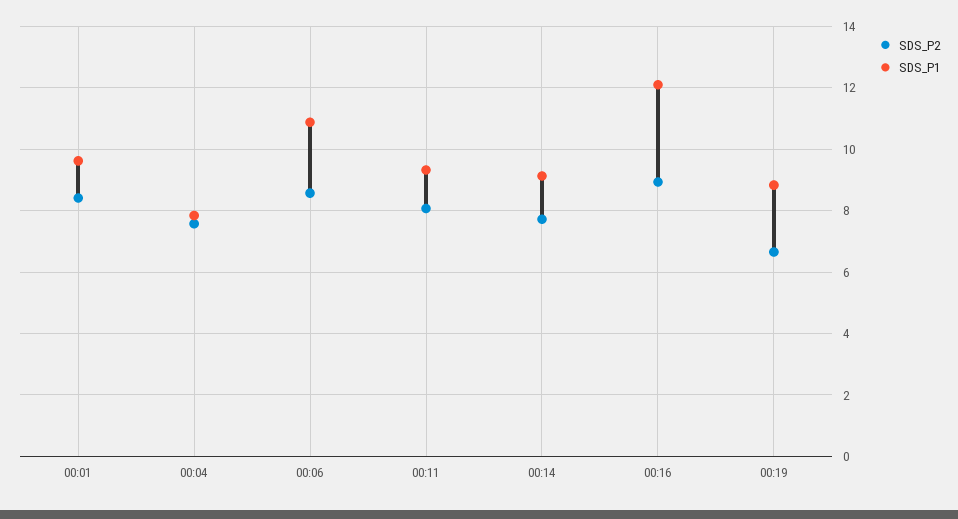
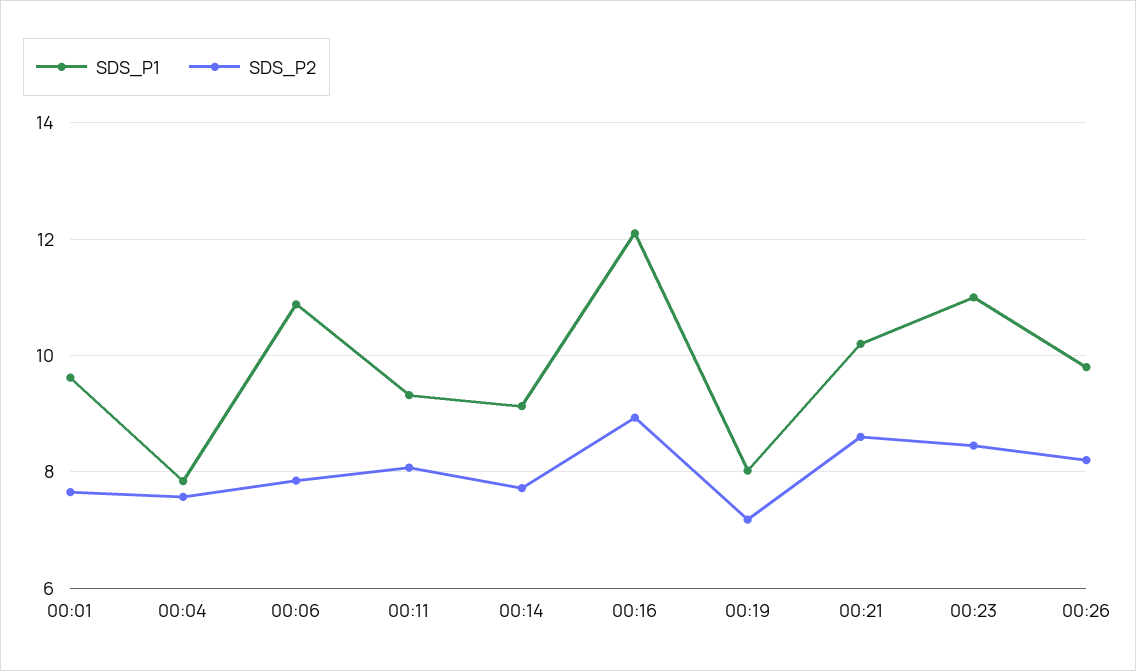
SDS_P2, 00:01: 8.4 -> 7.6
SDS_P2, 00:06: 8.6 -> 7.8
SDS_P2, 00:19: 6.6 -> 7.2
SDS_P1, 00:19: 8.8 -> 8
SDS_P1, 00:21: none -> 10.2
SDS_P2, 00:21: none -> 8.6
SDS_P1, 00:23: none -> 11
SDS_P2, 00:23: none -> 8.4
SDS_P1, 00:26: none -> 9.8
SDS_P2, 00:26: none -> 8.2

